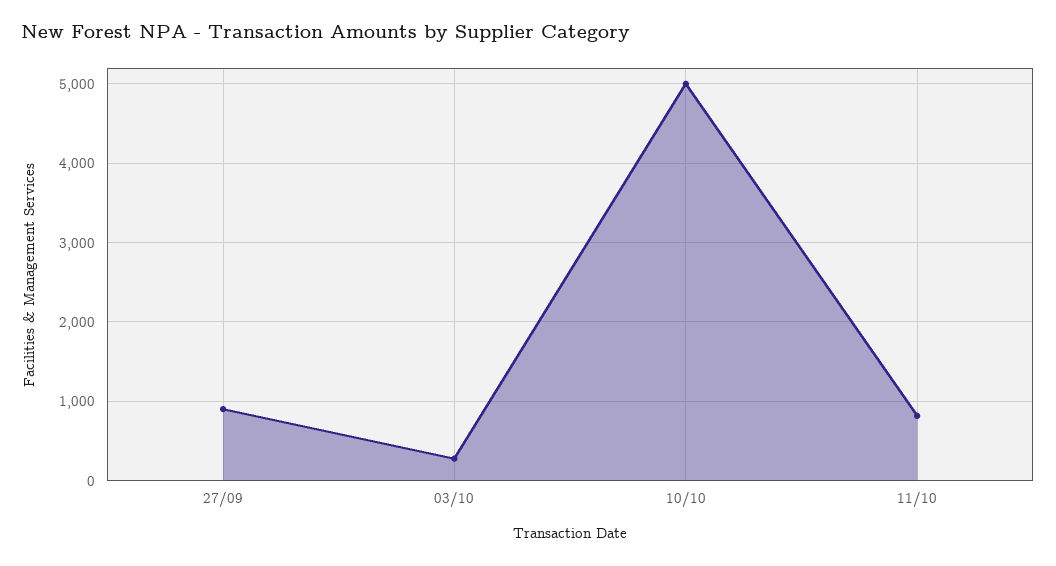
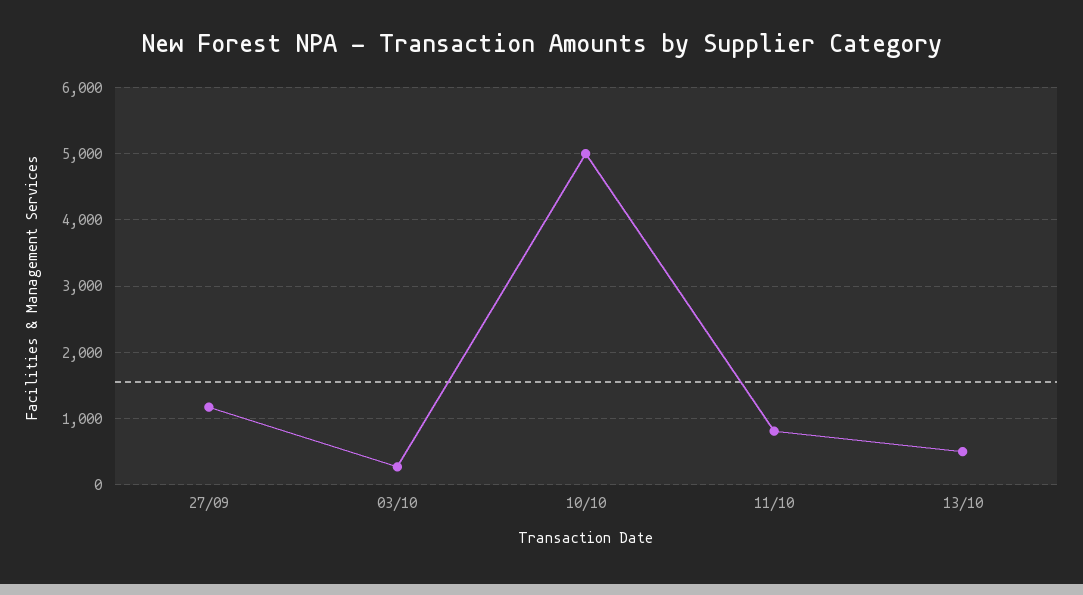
27/09: 900 -> 1200
13/10: none -> 500

